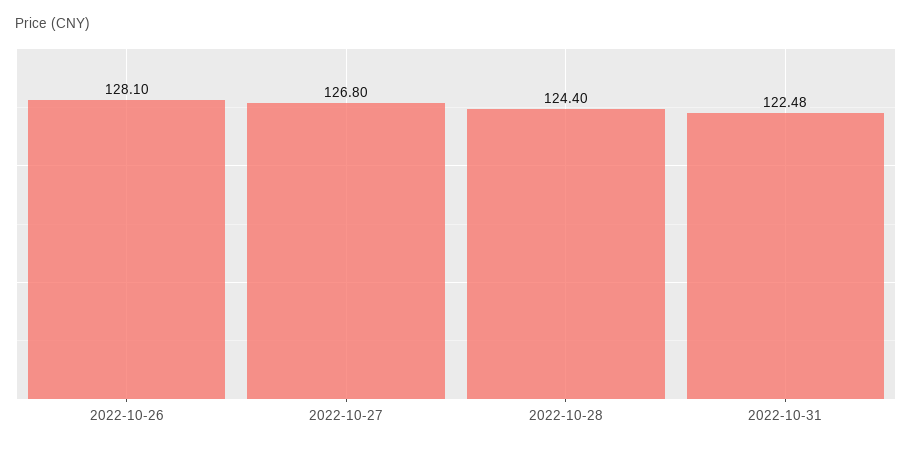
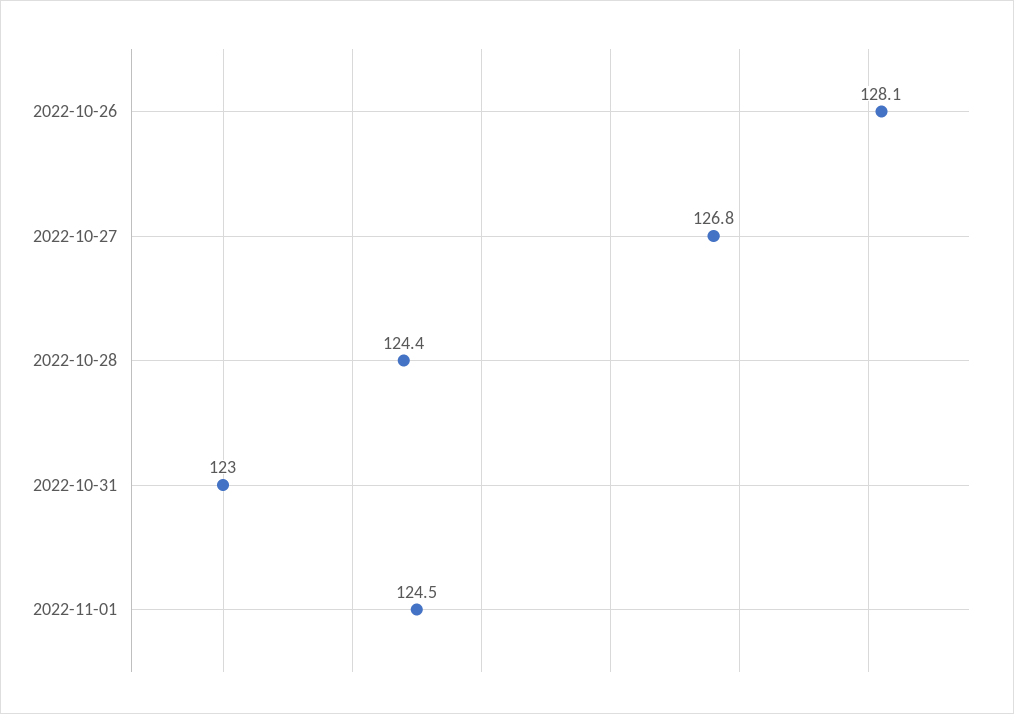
2022-10-31: 122.48 -> 123
2022-11-01: none -> 124.5

